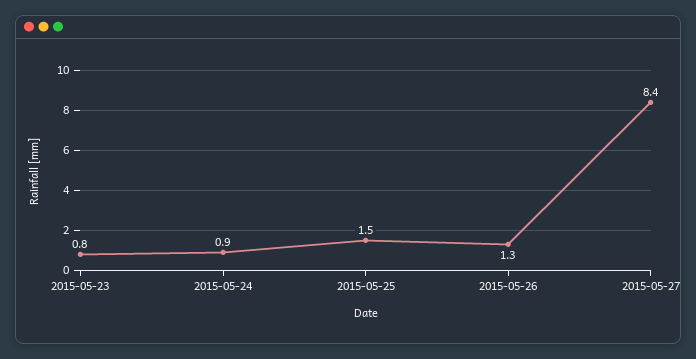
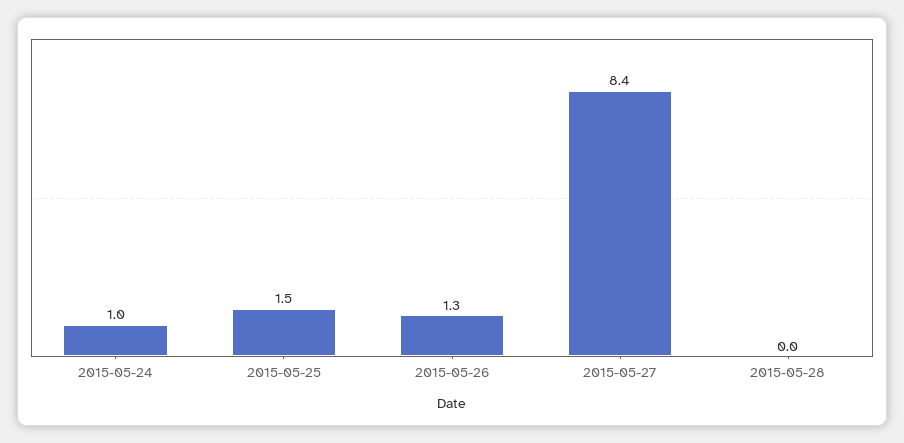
2015-05-23: 0.8 -> none
2015-05-24: 0.9 -> 1
2015-05-28: none -> 0

